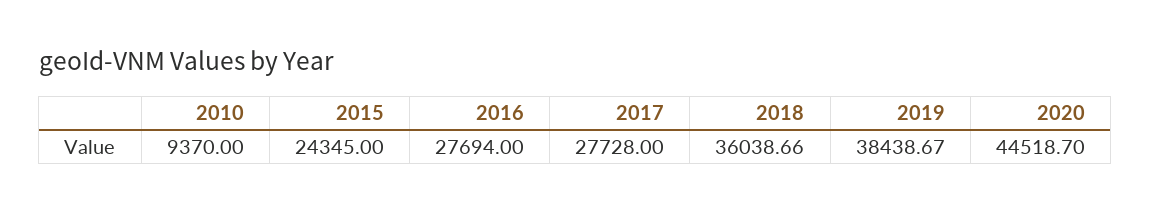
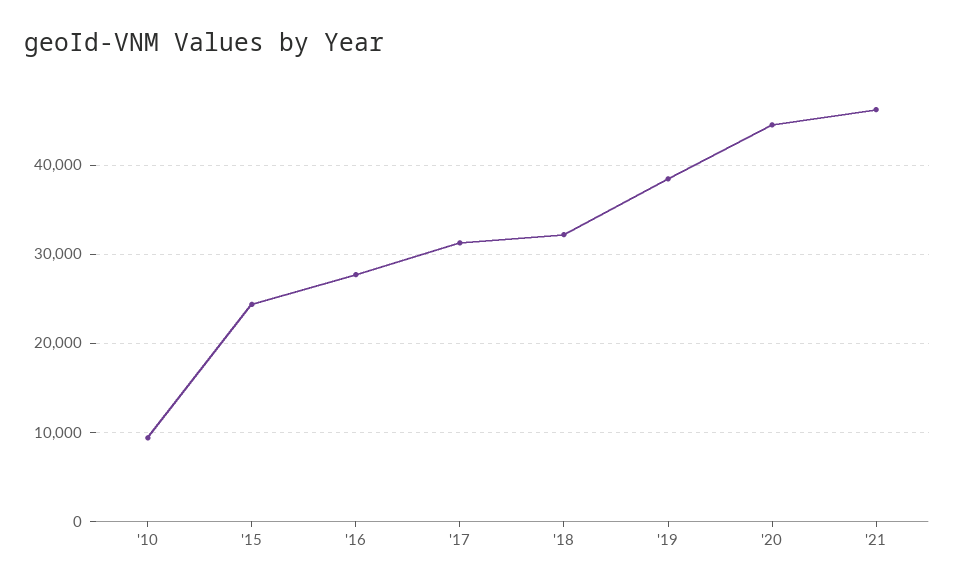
2017: 27728 -> 31000
2018: 36038.66 -> 32000
'21: none -> 46000

